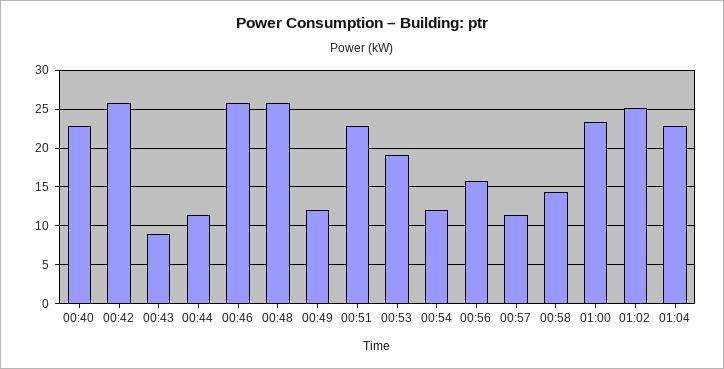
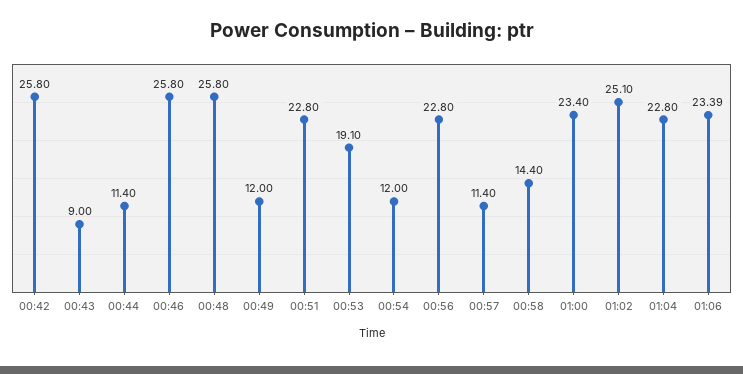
00:40: 23 -> none
00:56: 16 -> 22.8
01:06: none -> 23.39

